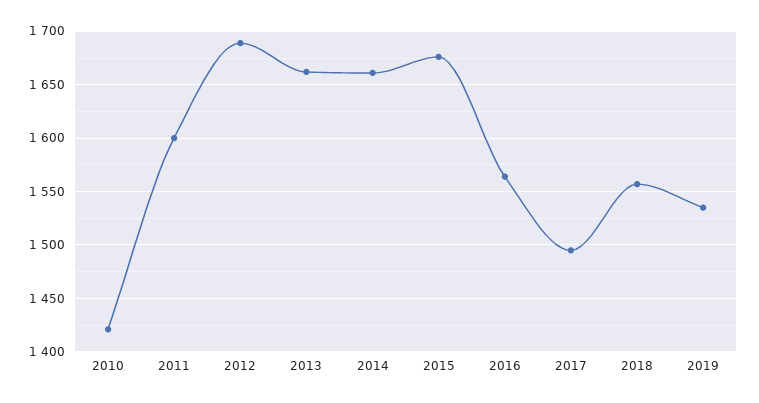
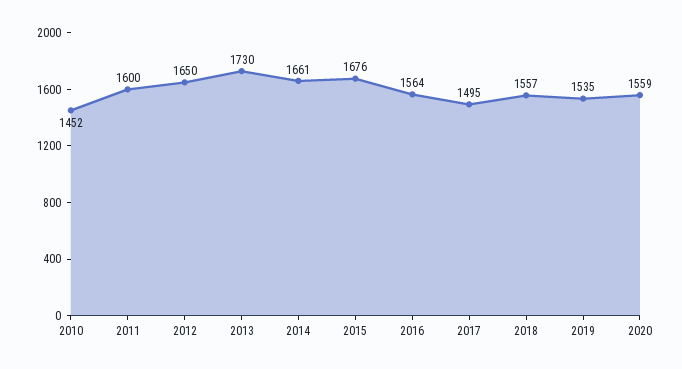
2010: 1420 -> 1452
2012: 1690 -> 1650
2013: 1660 -> 1730
2020: none -> 1559

